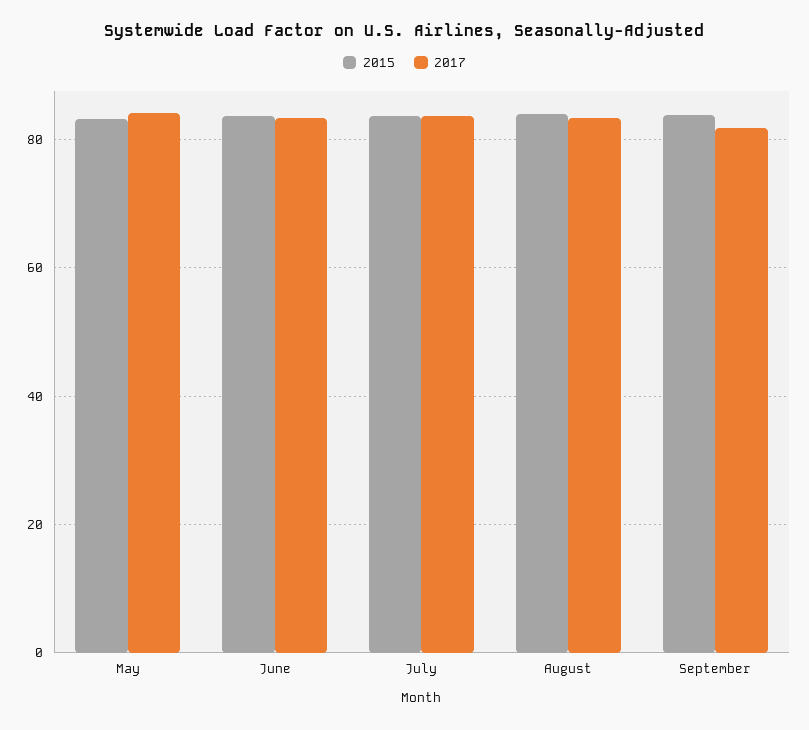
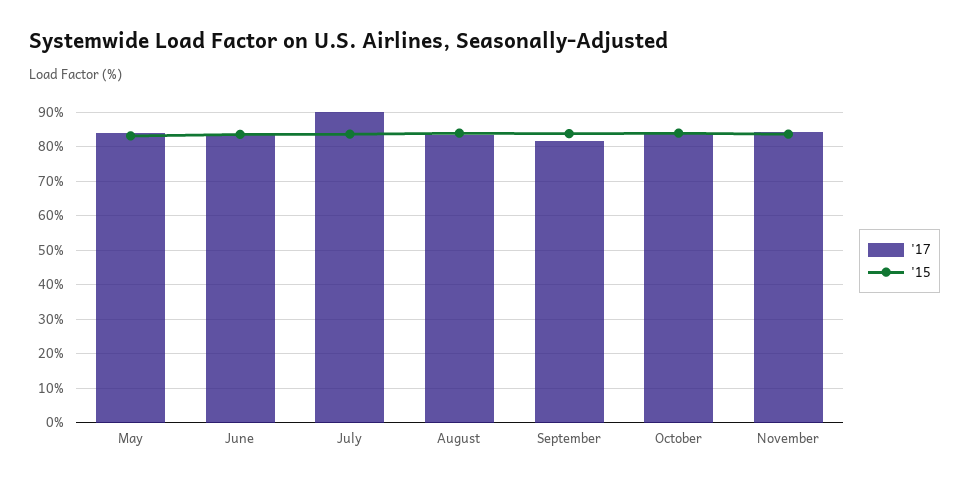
2017, July: 84 -> 90
2017, October: none -> 84
2015, October: none -> 84
2017, November: none -> 84
2015, November: none -> 84

